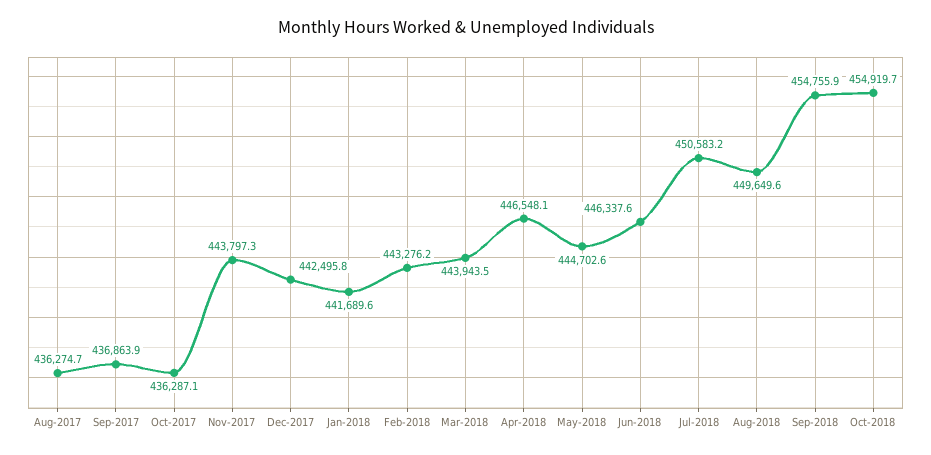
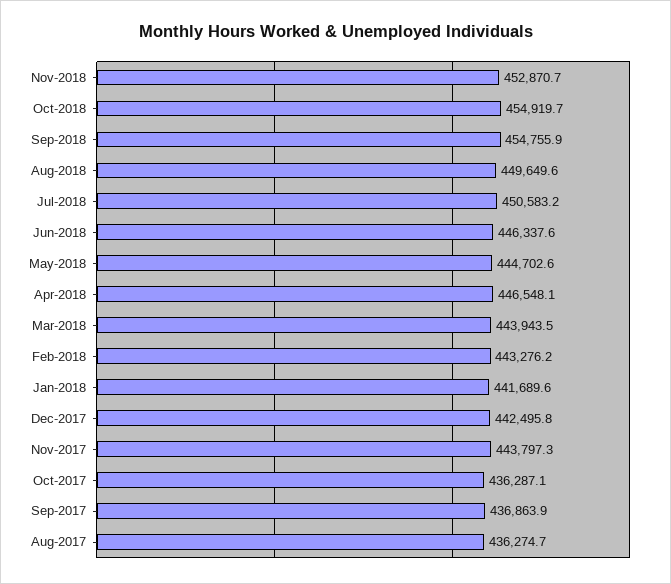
Nov-2018: none -> 452870.7

